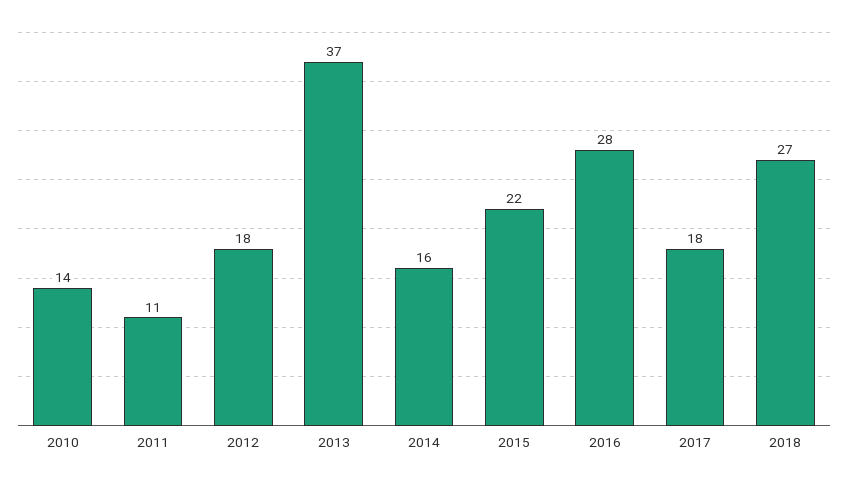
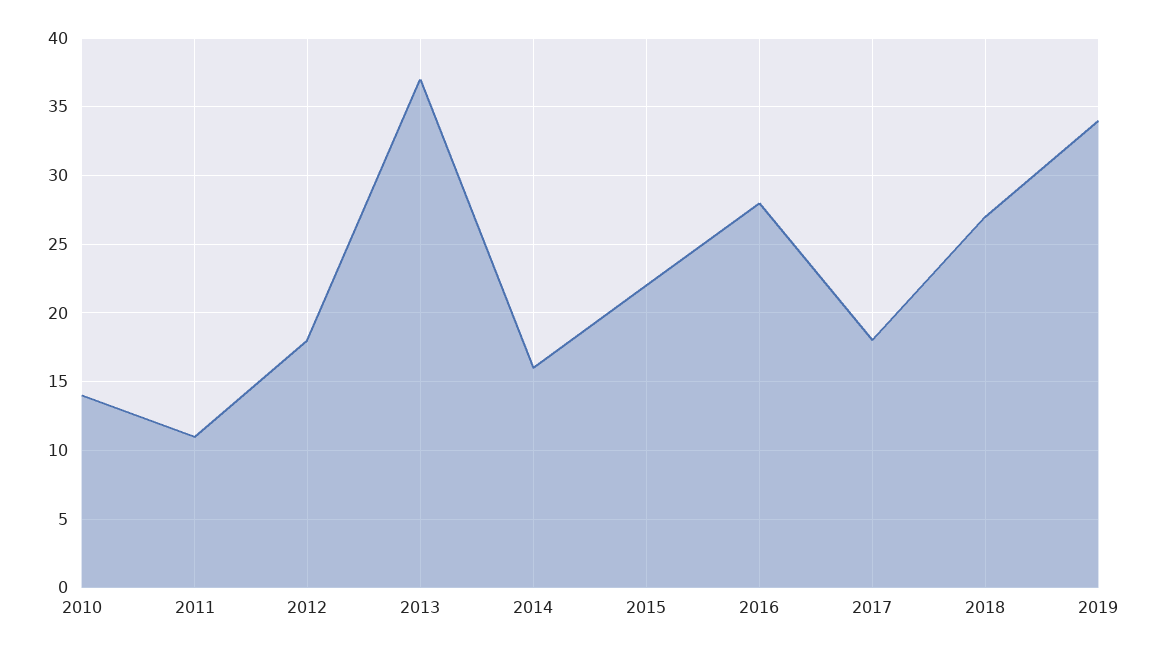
2019: none -> 34

